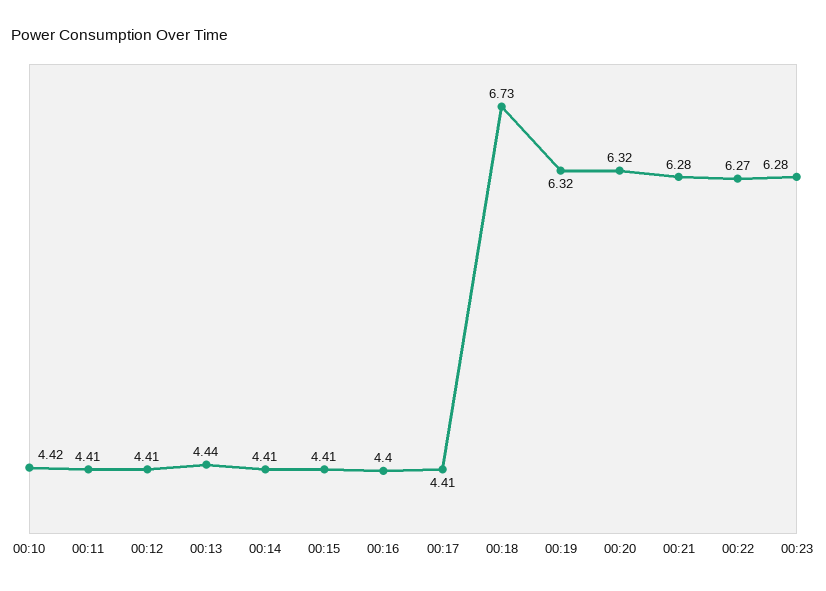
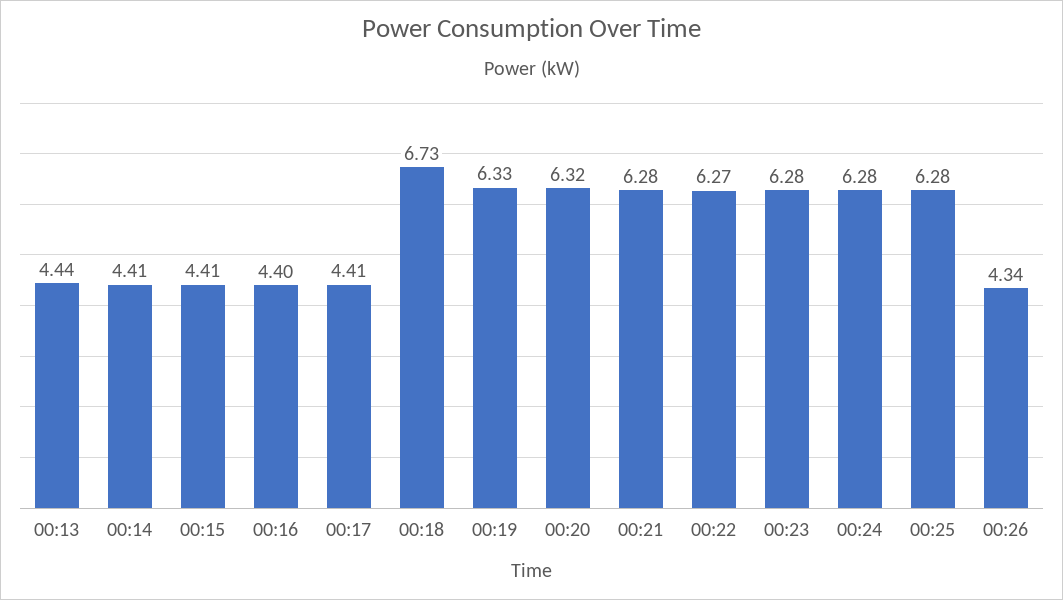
00:10: 4.42 -> none
00:11: 4.41 -> none
00:12: 4.41 -> none
00:19: 6.32 -> 6.33
00:24: none -> 6.28
00:25: none -> 6.28
00:26: none -> 4.34

